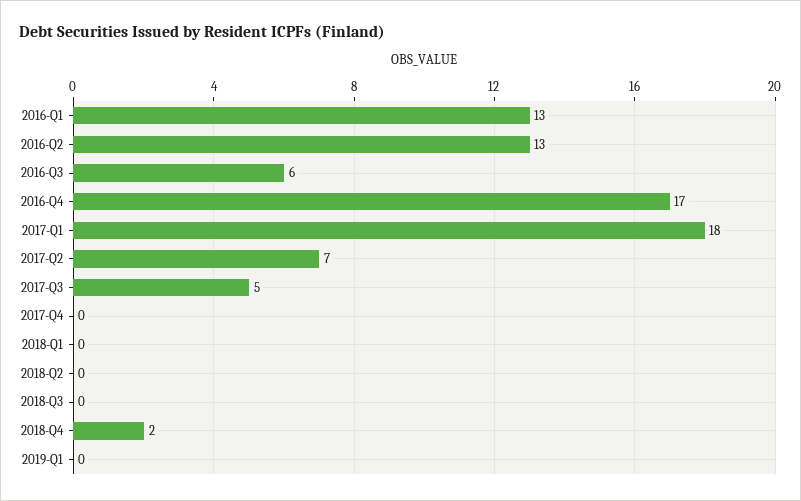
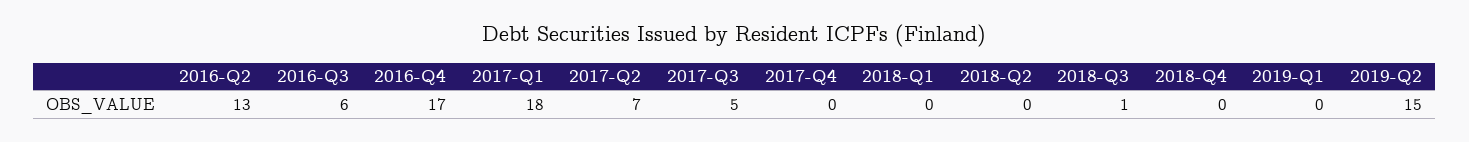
2016-Q1: 13 -> none
2018-Q3: 0 -> 1
2018-Q4: 2 -> 0
2019-Q2: none -> 15

